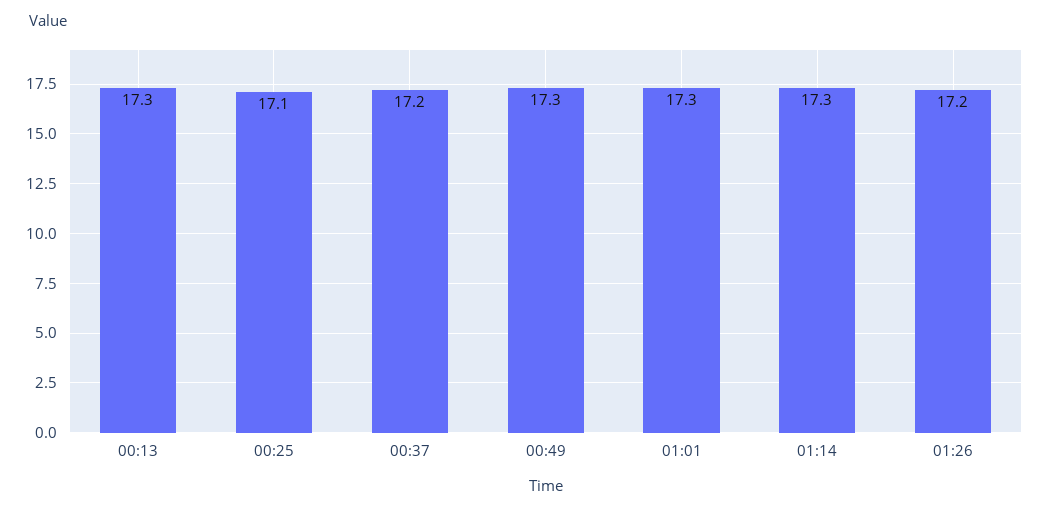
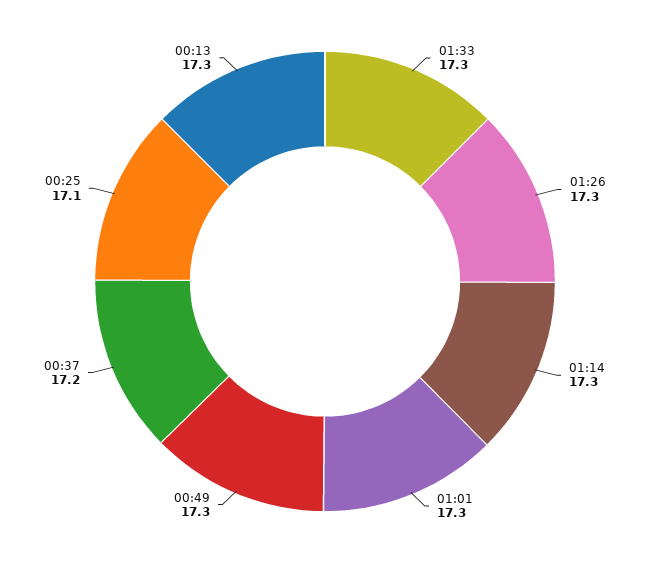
01:26: 17.2 -> 17.3
01:33: none -> 17.3

